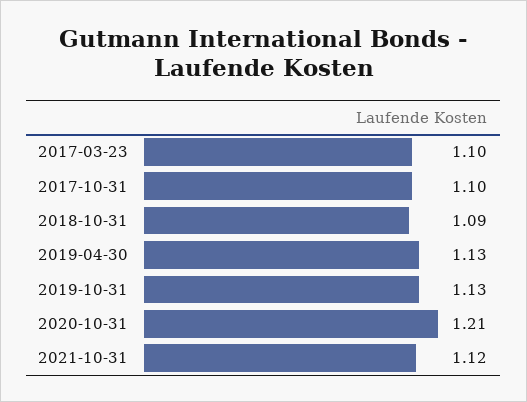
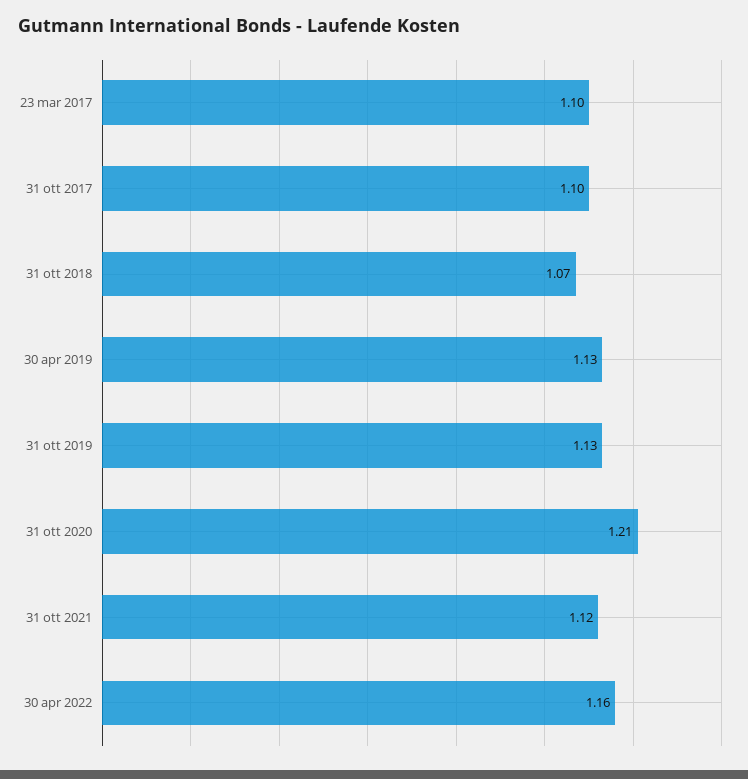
2018-10-31: 1.09 -> 1.07
30 apr 2022: none -> 1.16

